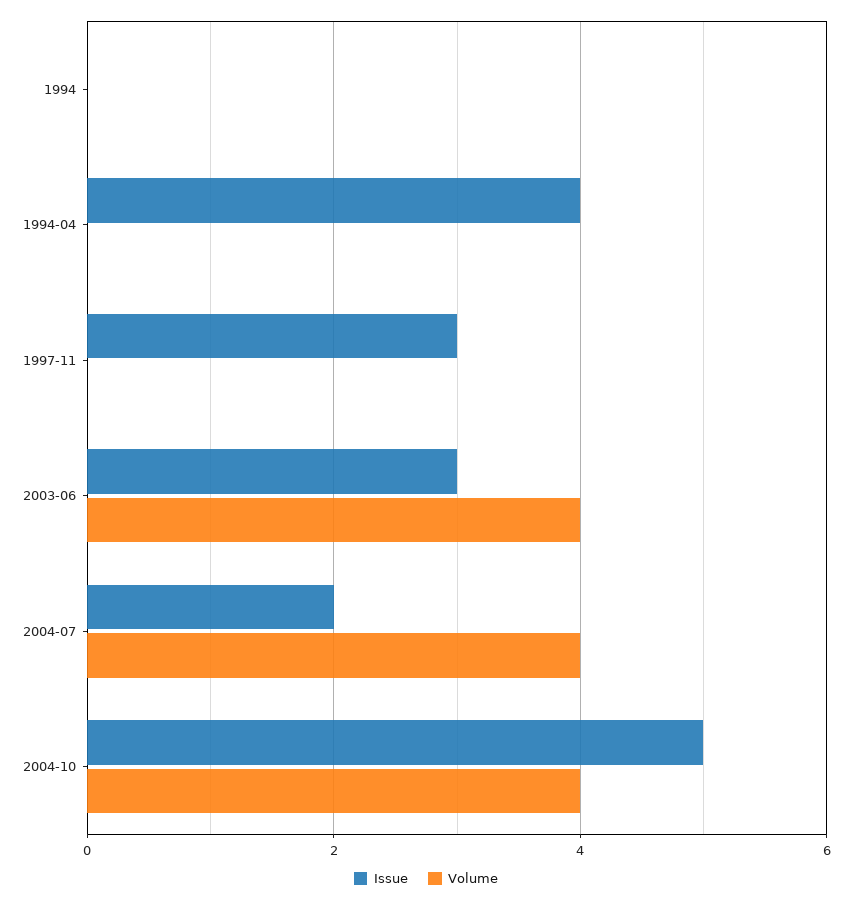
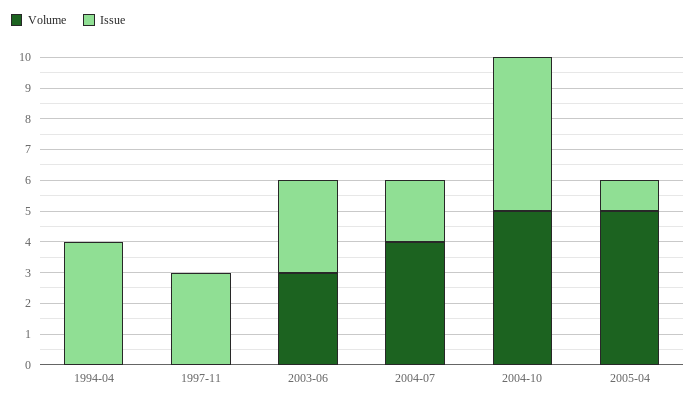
Issue, 1994: 0 -> none
Volume, 1994: 0 -> none
Volume, 2003-06: 4 -> 3
Volume, 2004-10: 4 -> 5
Volume, 2005-04: none -> 5
Issue, 2005-04: none -> 1

